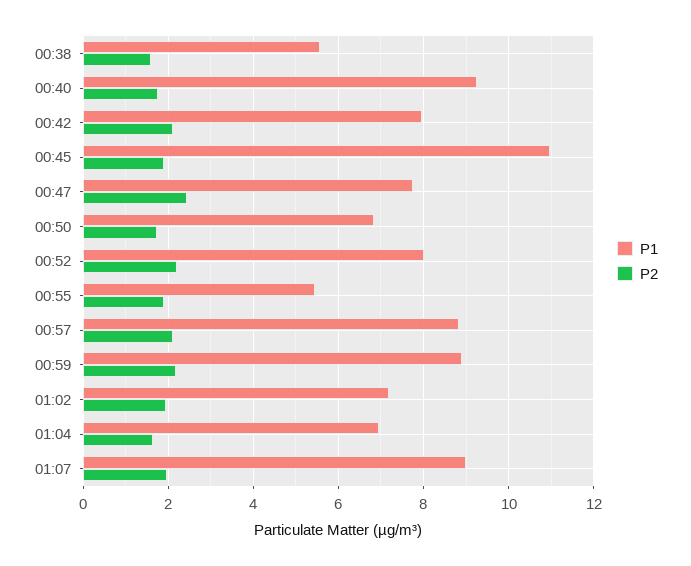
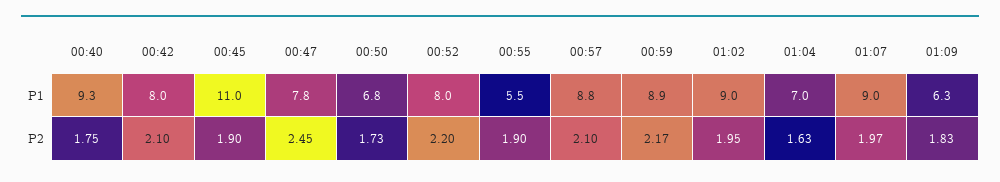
P1, 00:38: 5.6 -> none
P2, 00:38: 1.6 -> none
P1, 01:02: 7.2 -> 9
P1, 01:09: none -> 6.3
P2, 01:09: none -> 1.83

